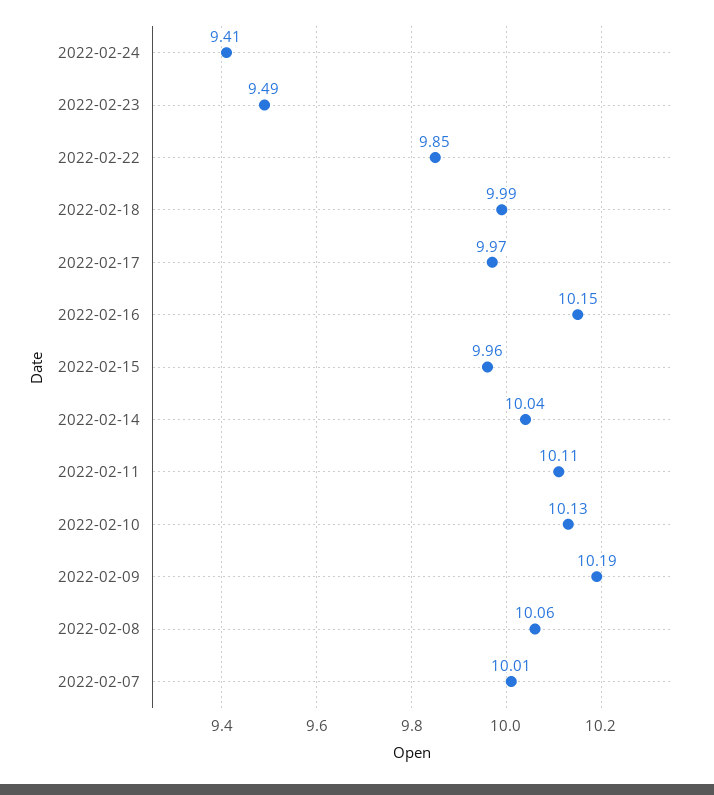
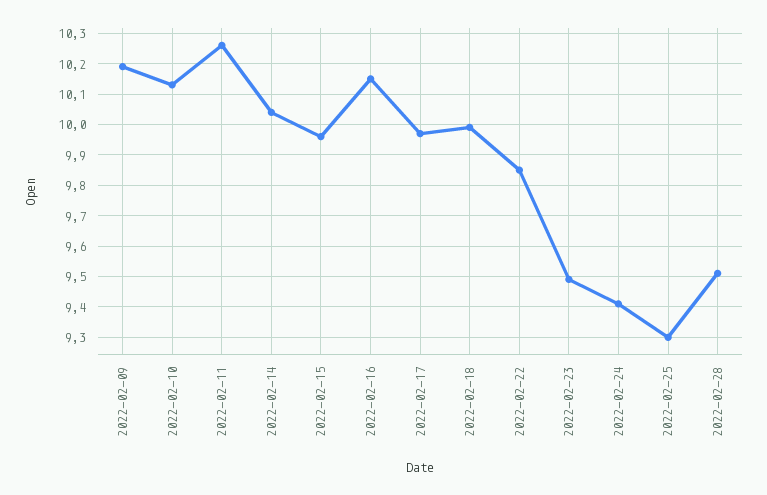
2022-02-11: 10.11 -> 10.25
2022-02-08: 10.06 -> none
2022-02-07: 10.01 -> none
2022-02-25: none -> 9.3
2022-02-28: none -> 9.5

